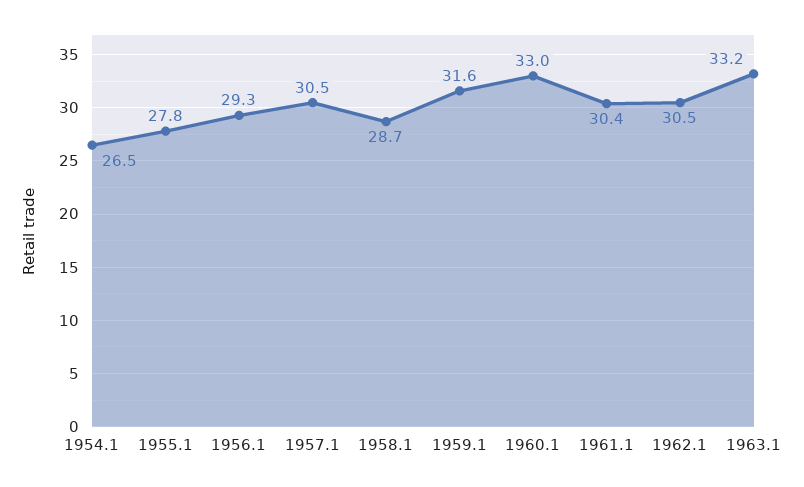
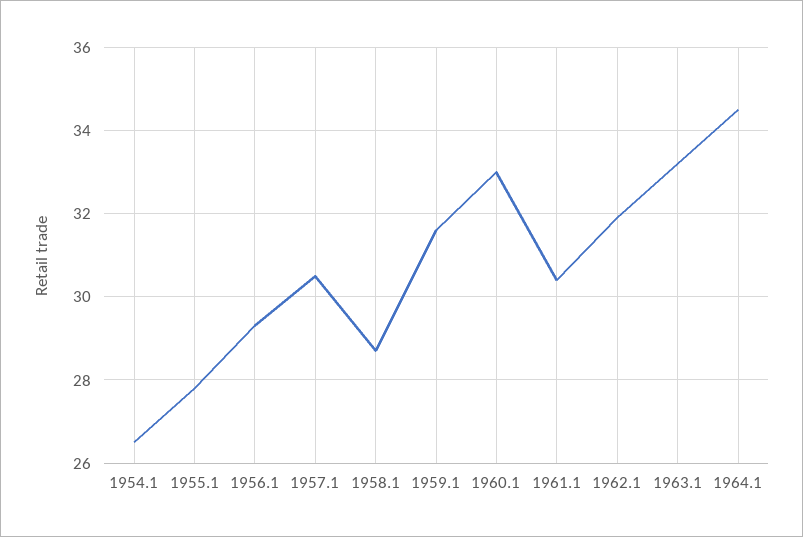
1962.1: 30.5 -> 32
1964.1: none -> 34.5

